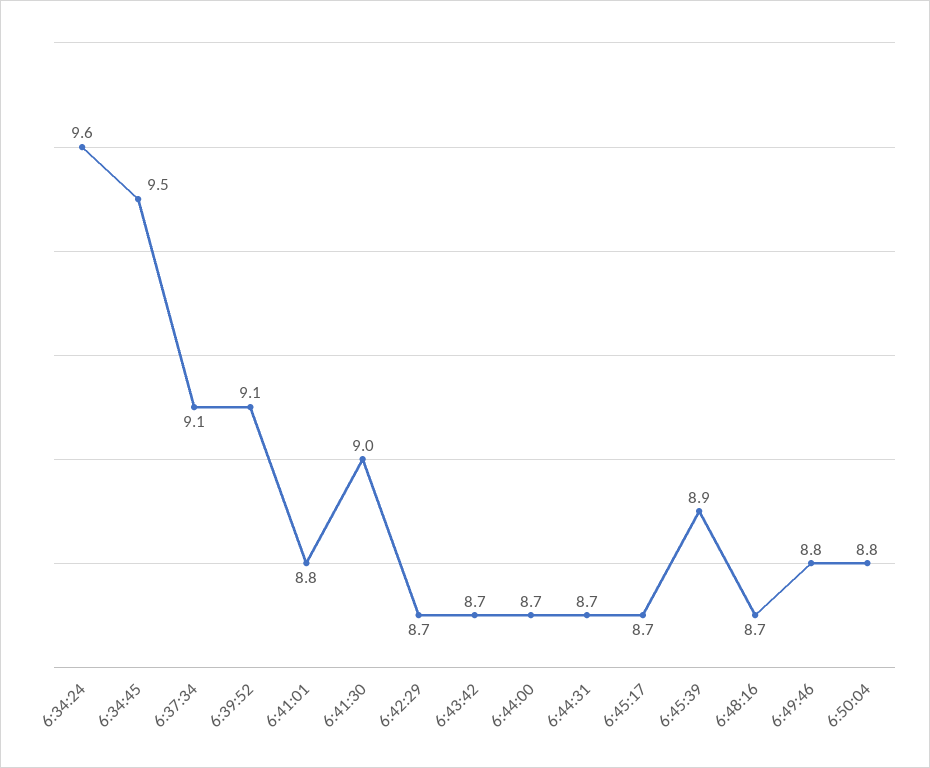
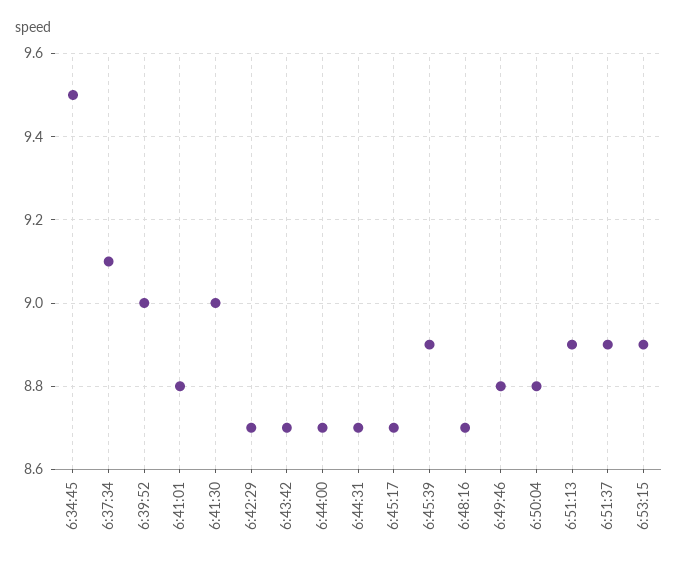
6:34:24: 9.6 -> none
6:39:52: 9.1 -> 9
6:51:13: none -> 8.9
6:51:37: none -> 8.9
6:53:15: none -> 8.9

